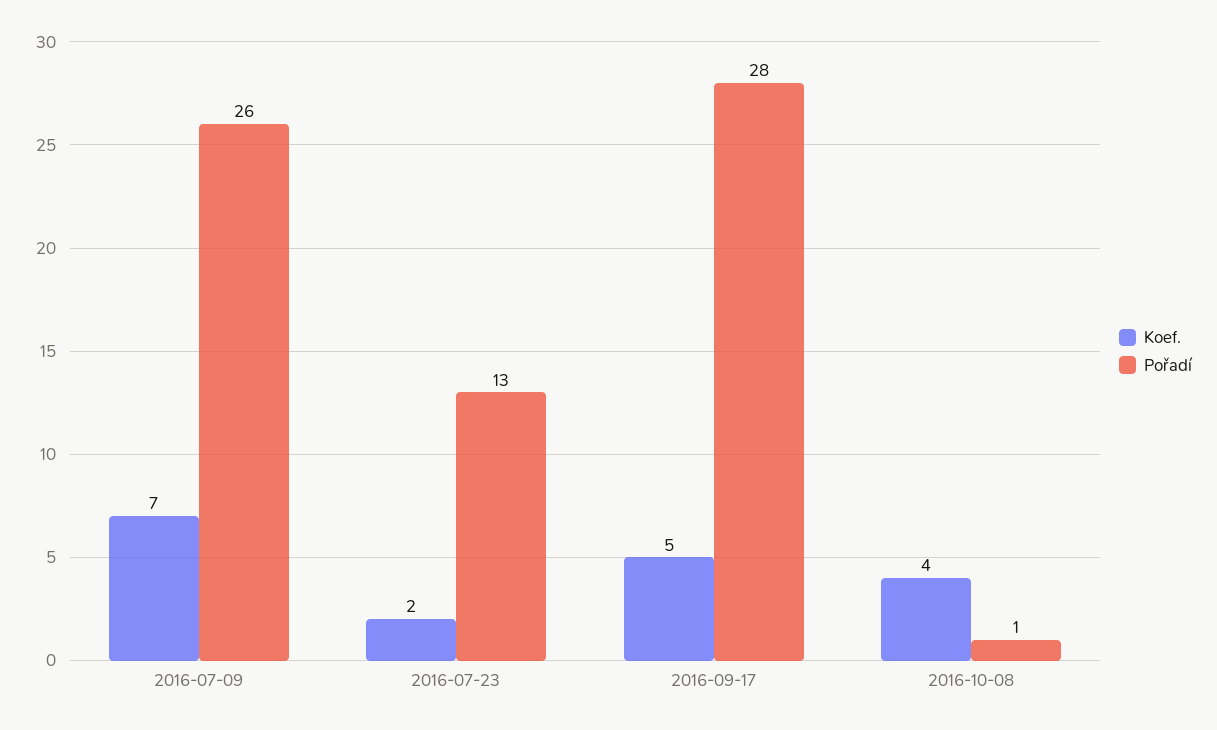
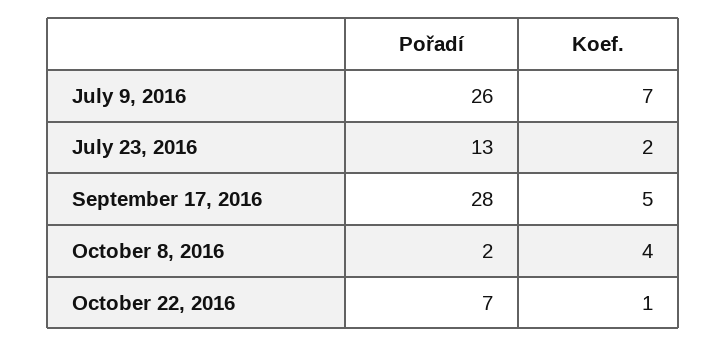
Pořadí, 2016-10-08: 1 -> 2
Pořadí, October 22, 2016: none -> 7
Koef., October 22, 2016: none -> 1

